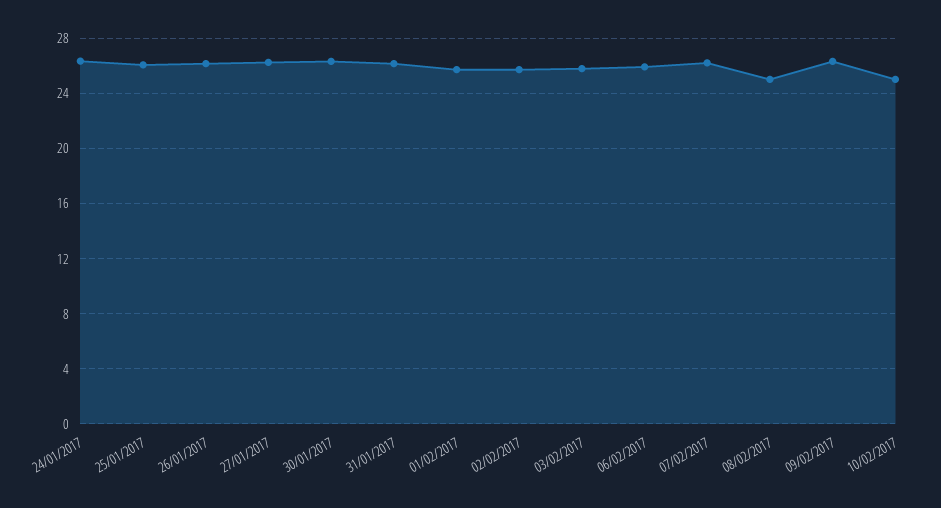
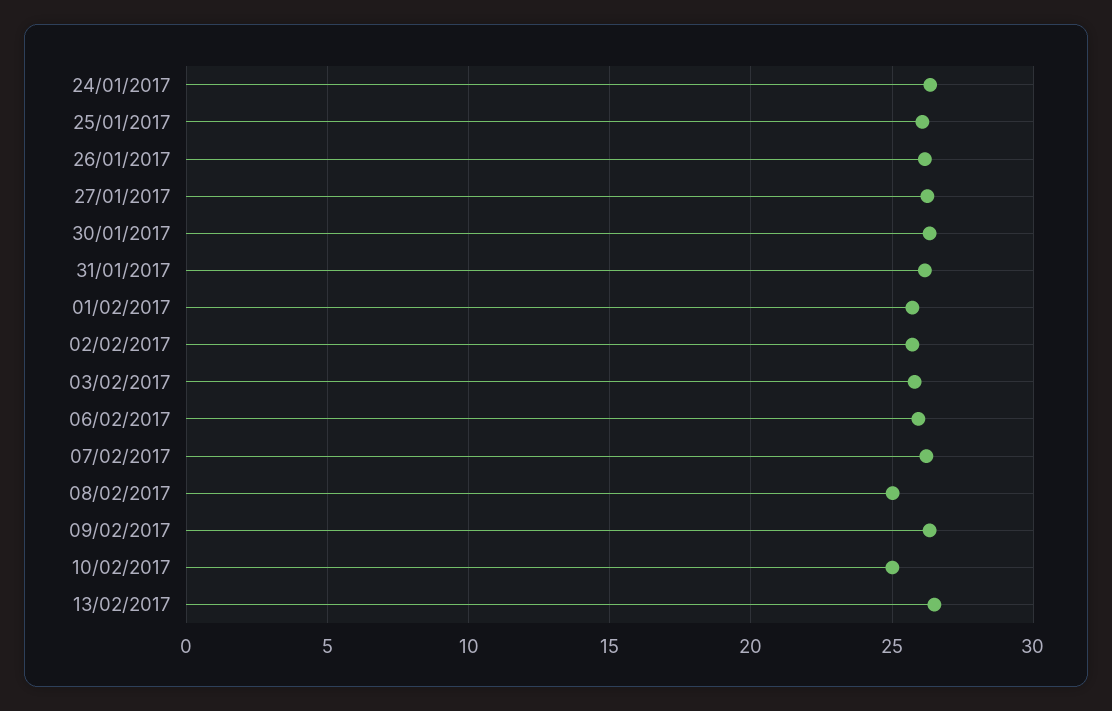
13/02/2017: none -> 26.5

